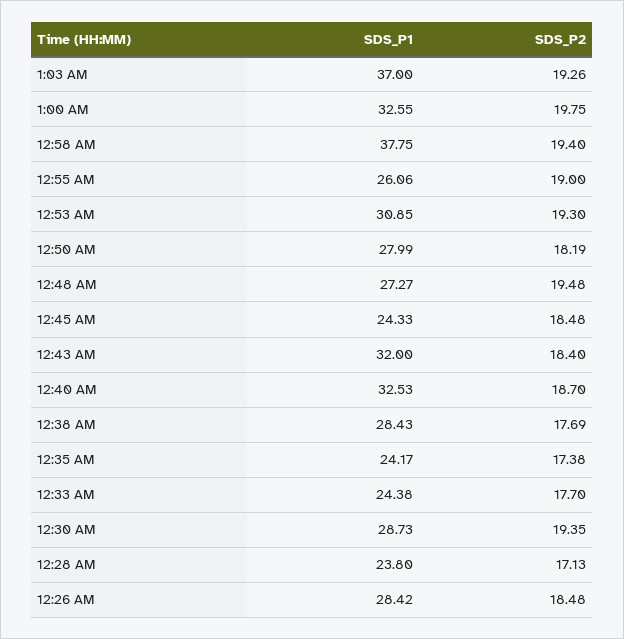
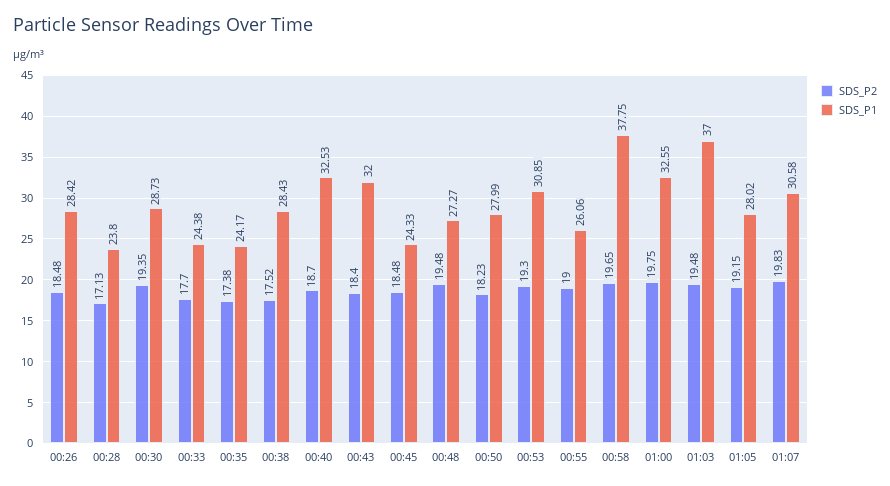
SDS_P2, 1:03 AM: 19.26 -> 19.48
SDS_P2, 12:58 AM: 19.4 -> 19.65
SDS_P2, 12:50 AM: 18.19 -> 18.23
SDS_P2, 12:38 AM: 17.69 -> 17.52
SDS_P2, 01:05: none -> 19.15
SDS_P1, 01:05: none -> 28.02
SDS_P2, 01:07: none -> 19.83
SDS_P1, 01:07: none -> 30.58

